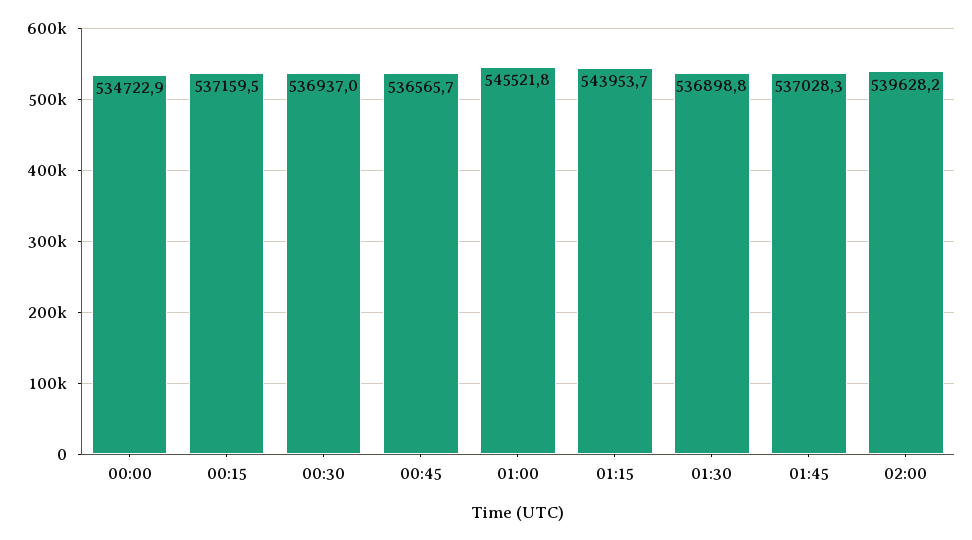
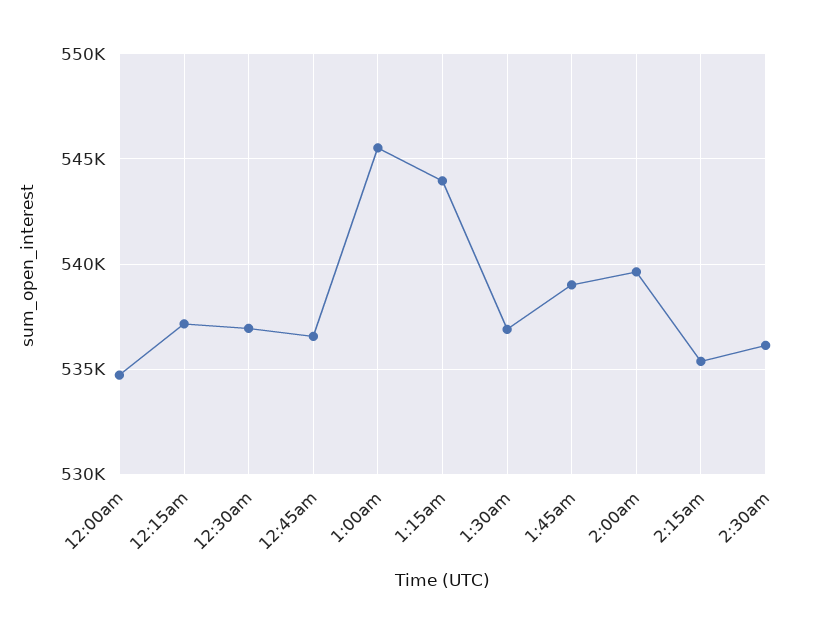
01:45: 537028.3 -> 539000
2:15am: none -> 535500
2:30am: none -> 536000

